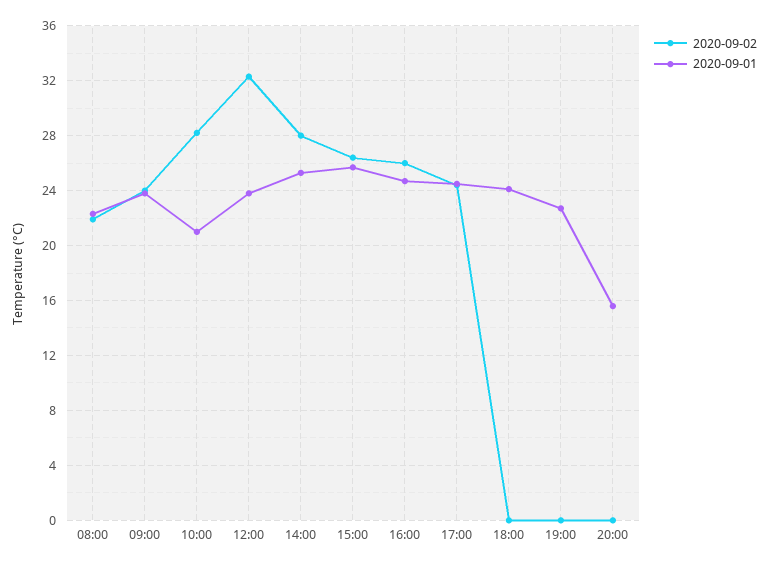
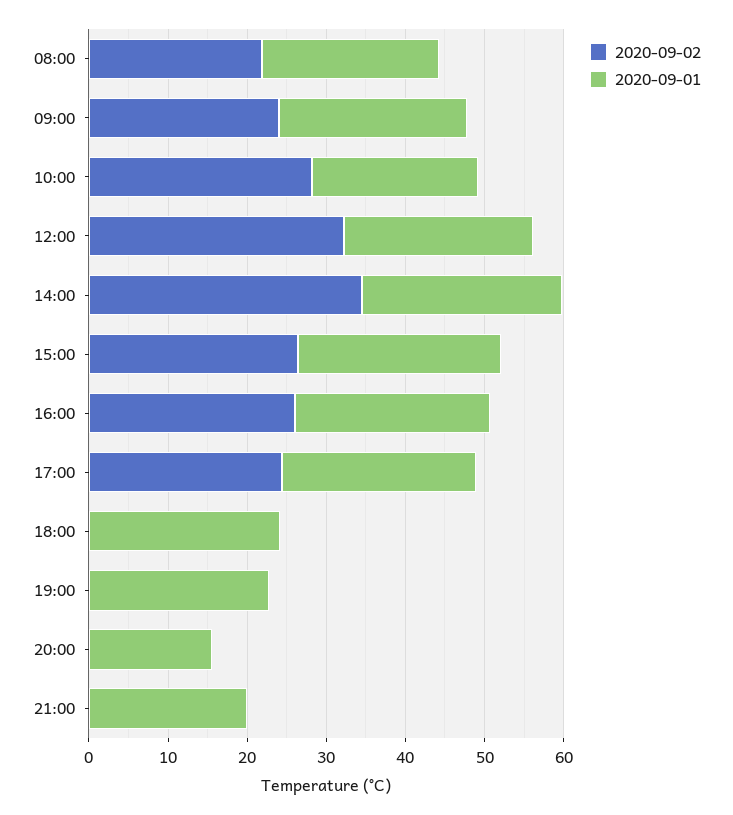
2020-09-02, 14:00: 28 -> 34
2020-09-02, 21:00: none -> 0
2020-09-01, 21:00: none -> 20

